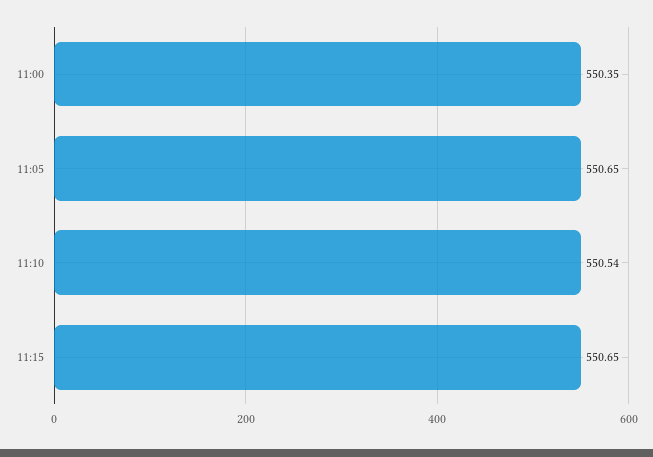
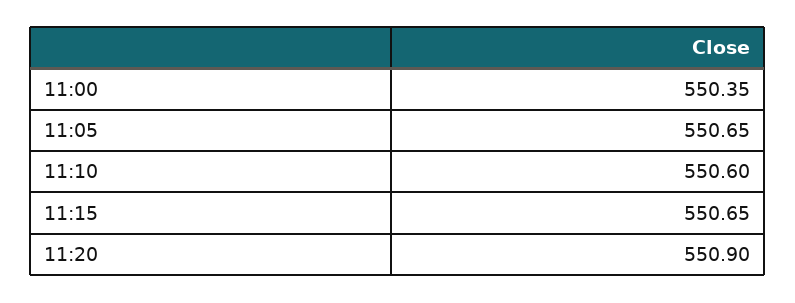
11:10: 550.54 -> 550.6
11:20: none -> 550.9

